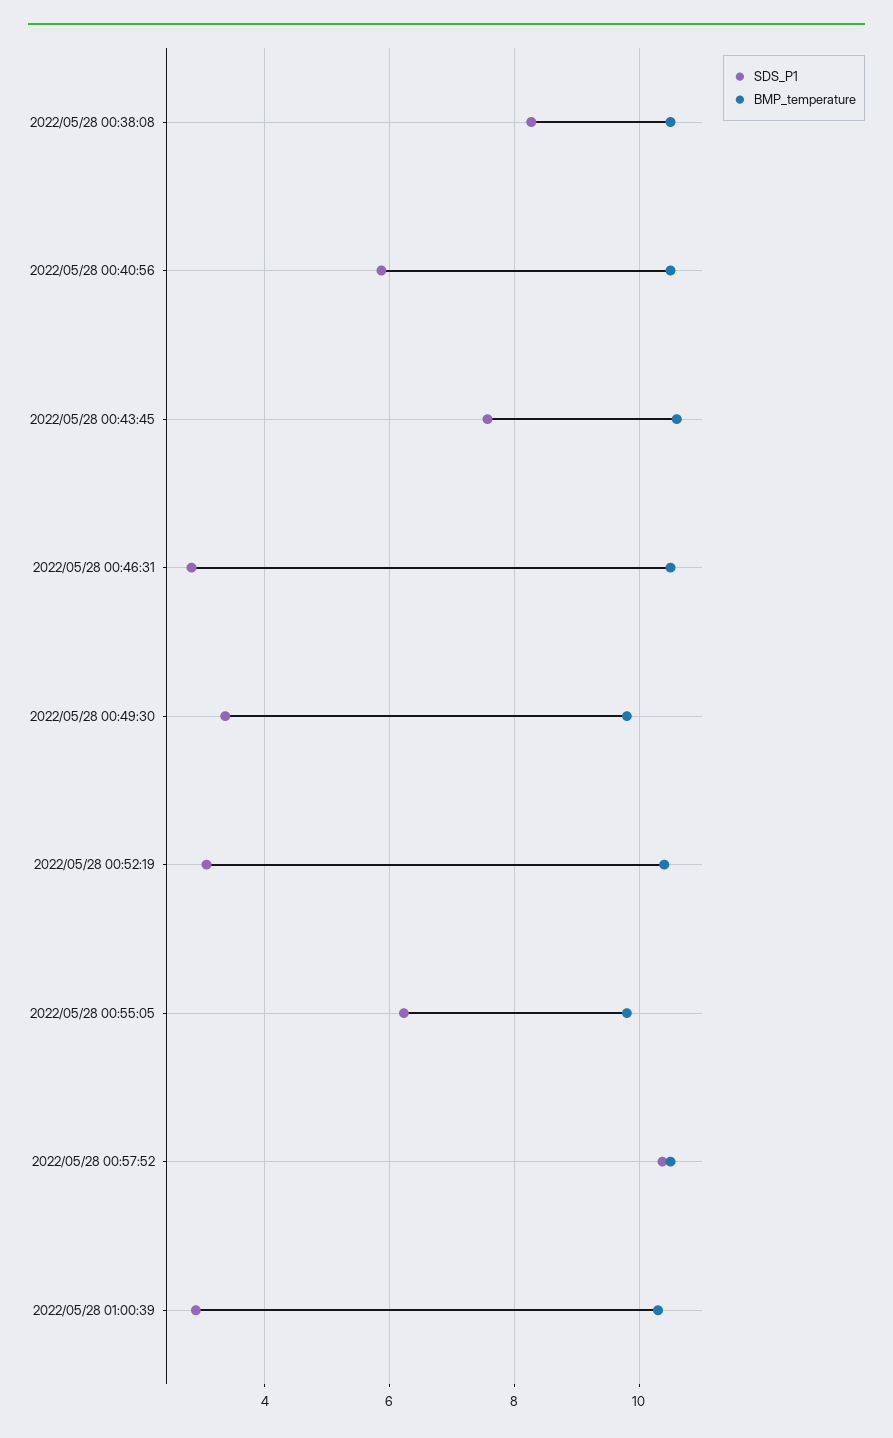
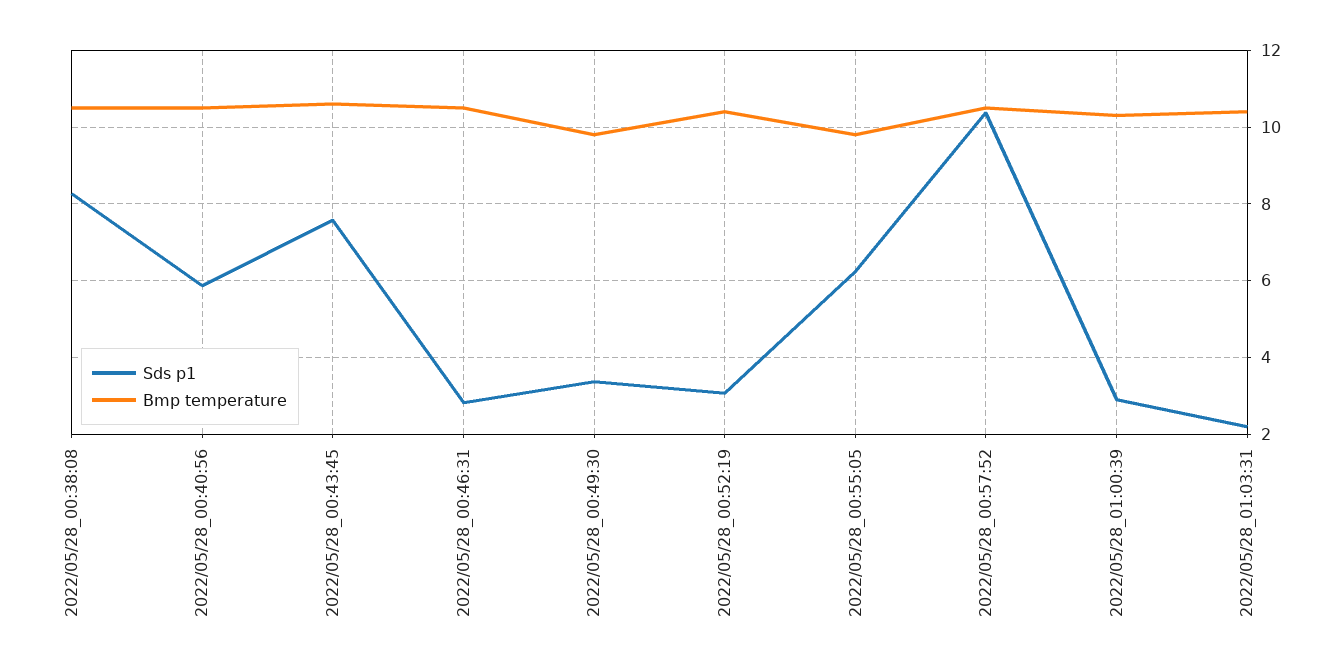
SDS_P1, 2022/05/28_01:03:31: none -> 2.2
BMP_temperature, 2022/05/28_01:03:31: none -> 10.4

